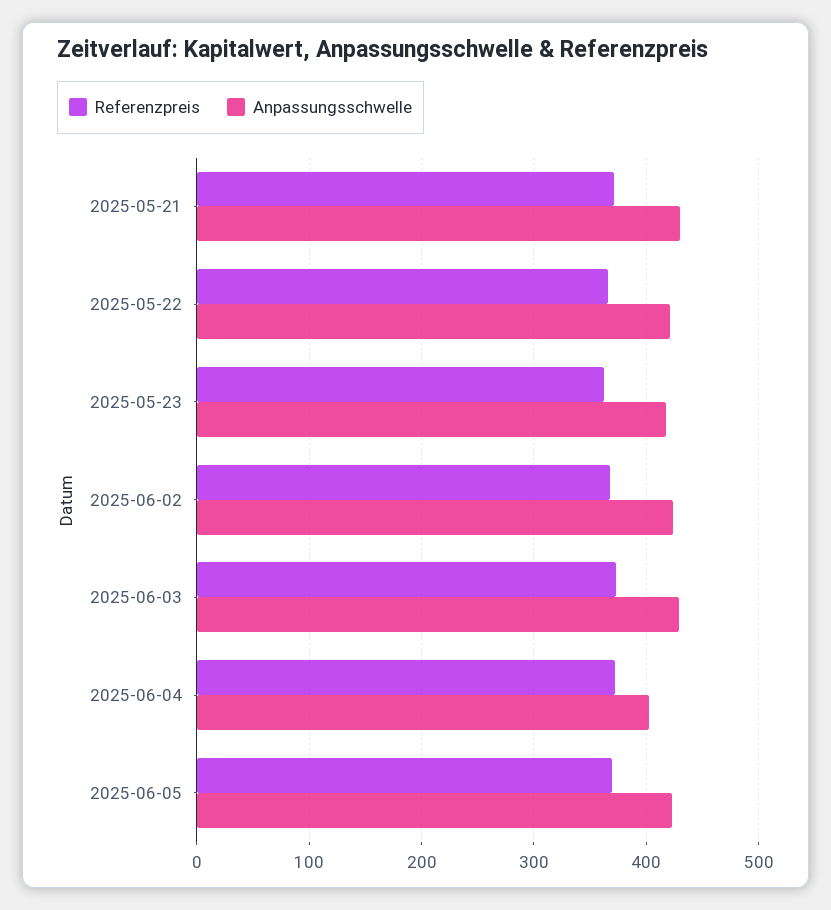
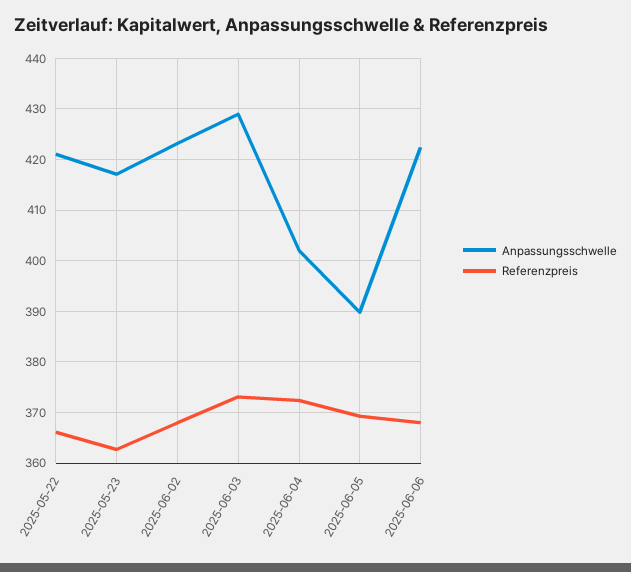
Referenzpreis, 2025-05-21: 370 -> none
Anpassungsschwelle, 2025-05-21: 430 -> none
Anpassungsschwelle, 2025-06-05: 420 -> 390
Anpassungsschwelle, 2025-06-06: none -> 422
Referenzpreis, 2025-06-06: none -> 368

